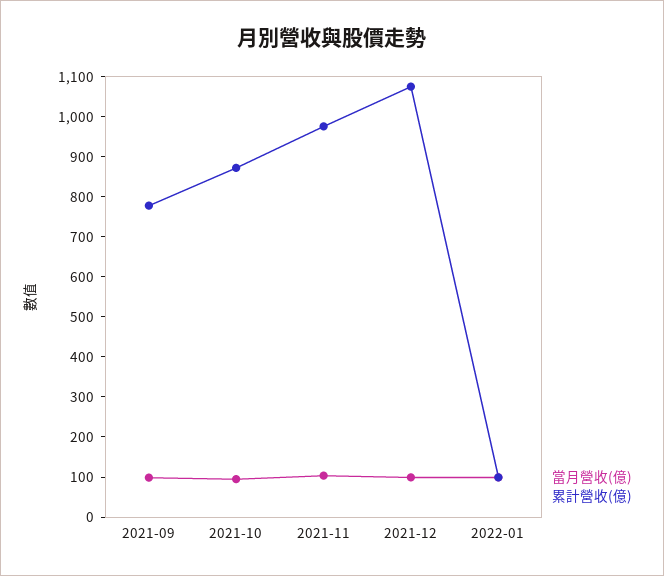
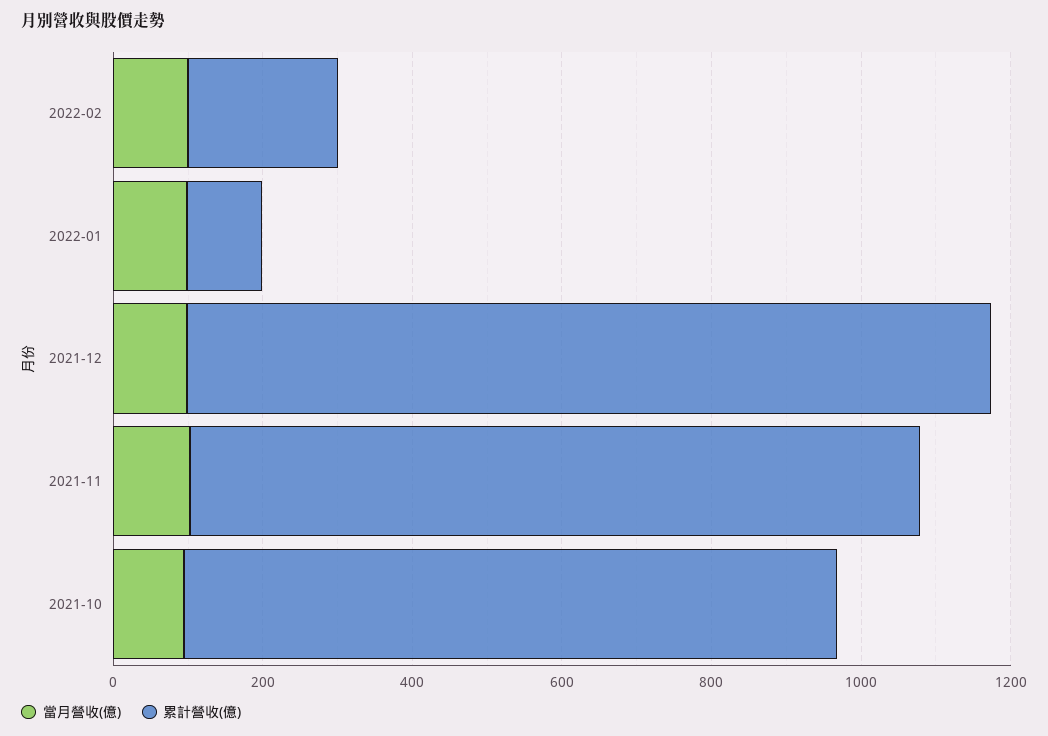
當月營收(億), 2021-09: 100 -> none
累計營收(億), 2021-09: 780 -> none
當月營收(億), 2022-02: none -> 100
累計營收(億), 2022-02: none -> 200

